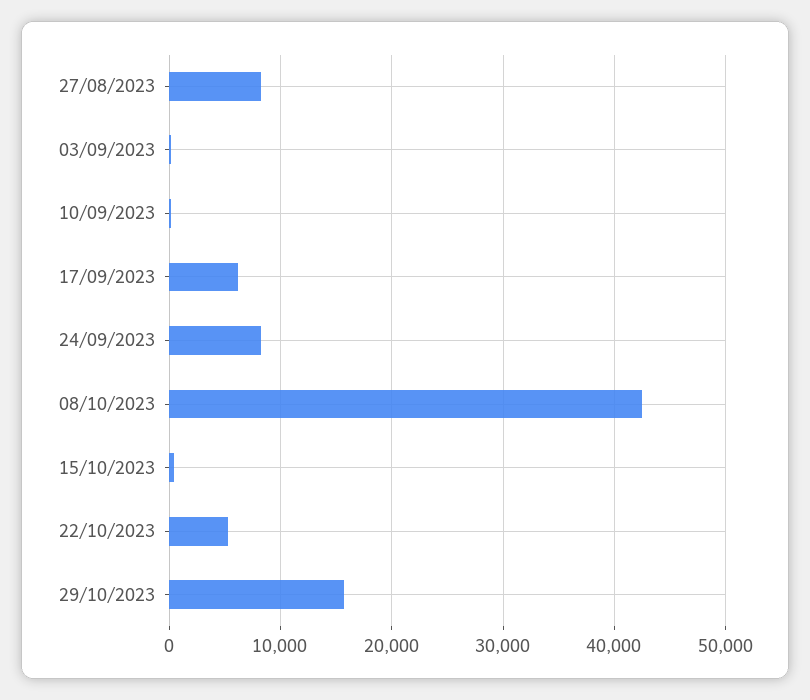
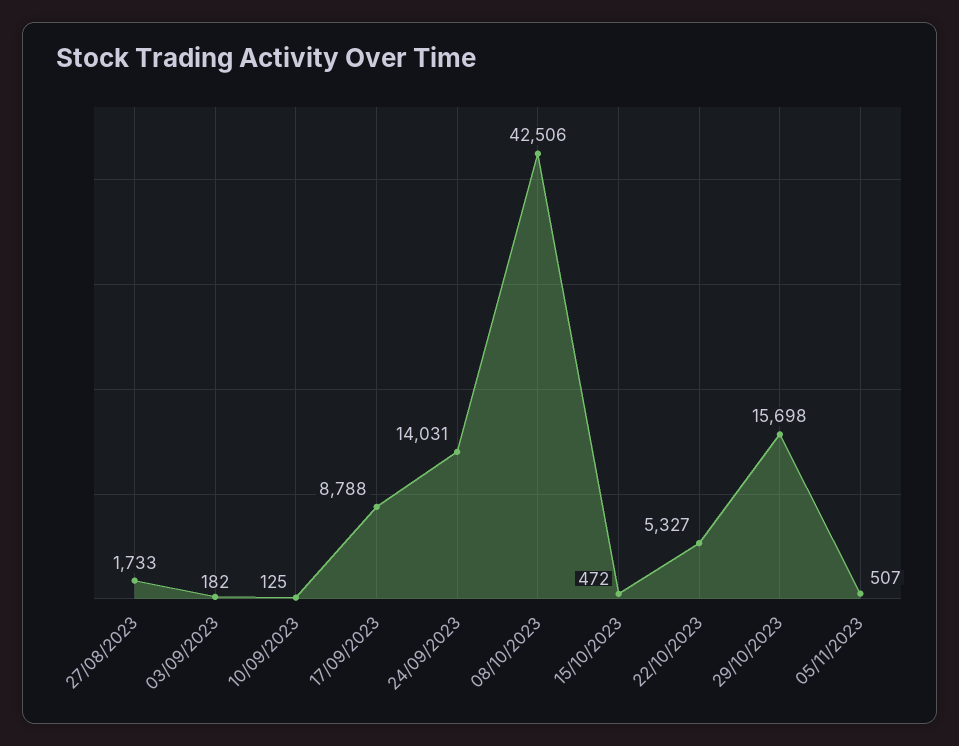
27/08/2023: 8000 -> 1733
17/09/2023: 6000 -> 8788
24/09/2023: 8000 -> 14031
05/11/2023: none -> 507

